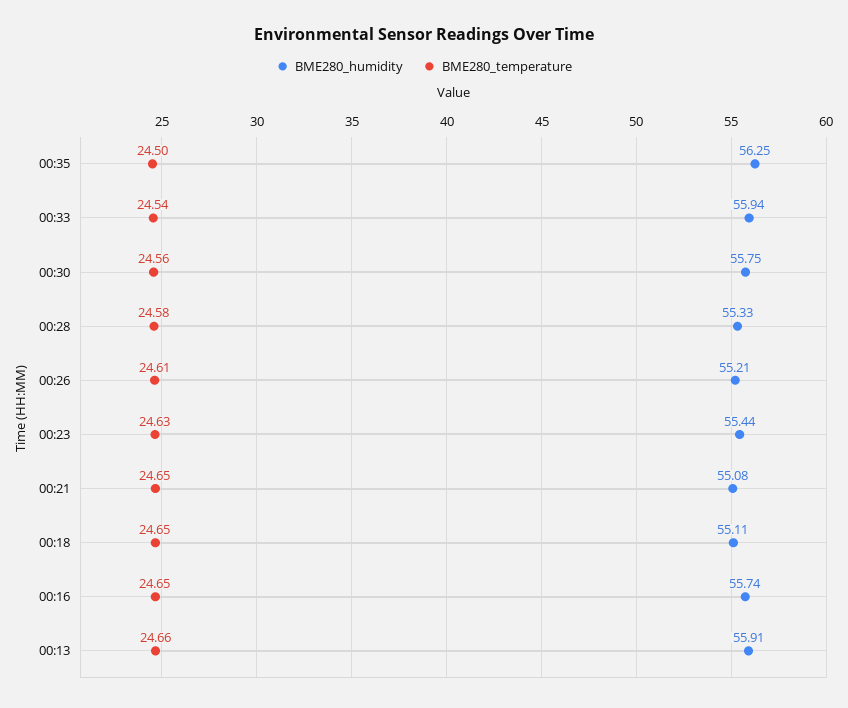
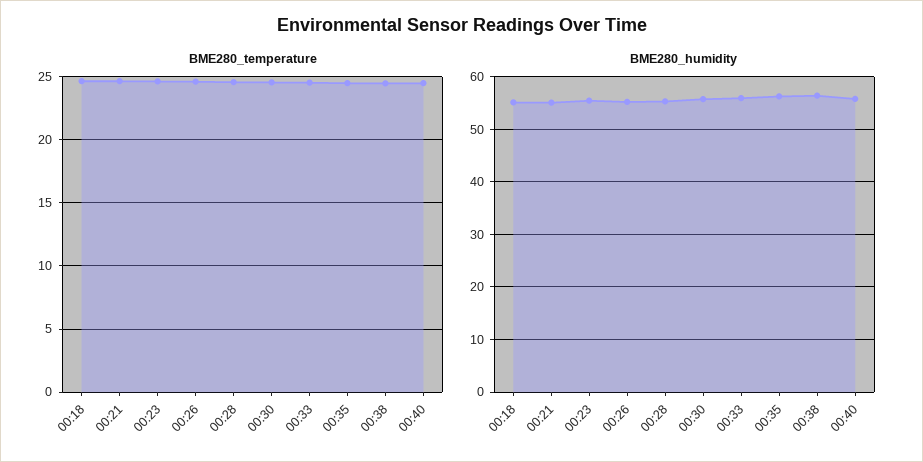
BME280_humidity, 00:16: 55.74 -> none
BME280_temperature, 00:16: 24.65 -> none
BME280_humidity, 00:13: 55.91 -> none
BME280_temperature, 00:13: 24.66 -> none
BME280_temperature, 00:38: none -> 24.5
BME280_temperature, 00:40: none -> 24.5
BME280_humidity, 00:38: none -> 56
BME280_humidity, 00:40: none -> 56

